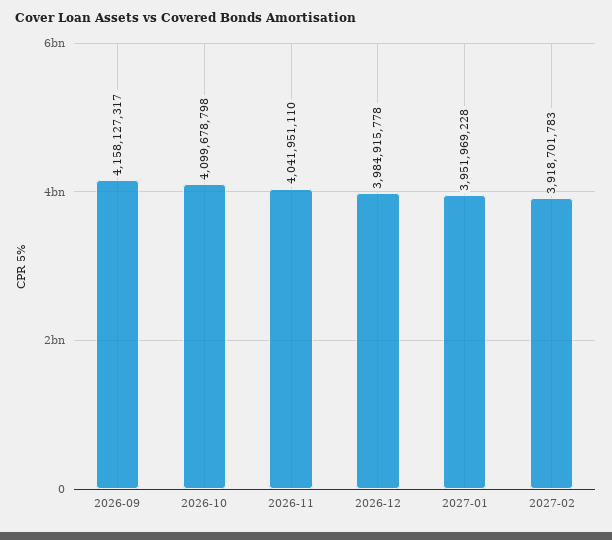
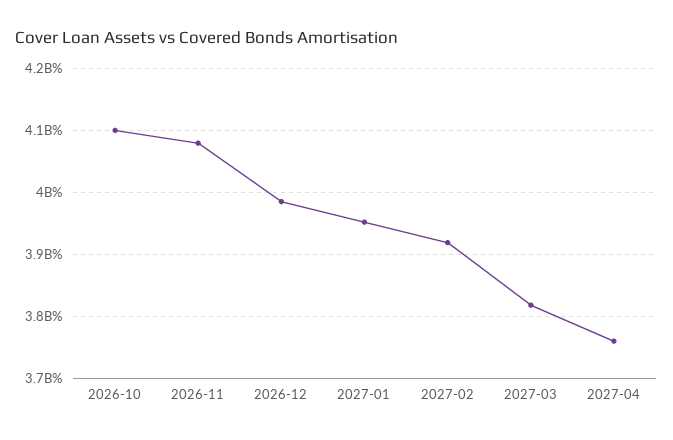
2026-09: 4158127317 -> none
2026-11: 4041951110 -> 4080000000
2027-03: none -> 3820000000
2027-04: none -> 3760000000

